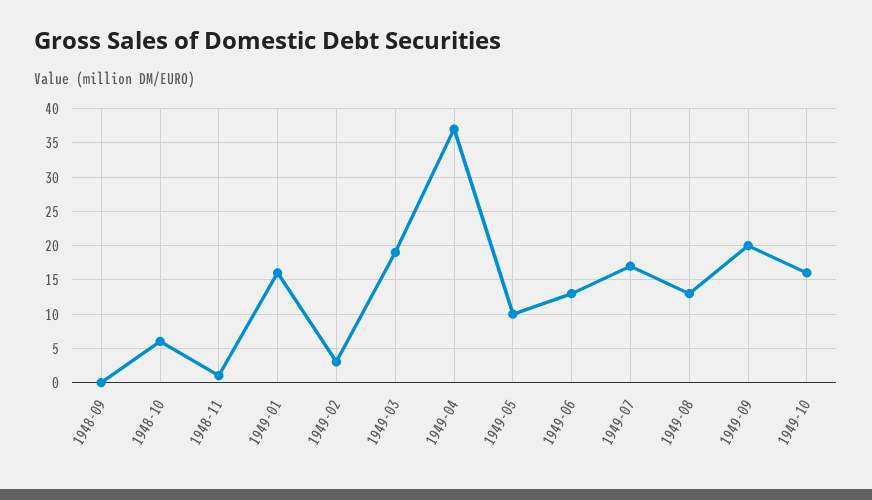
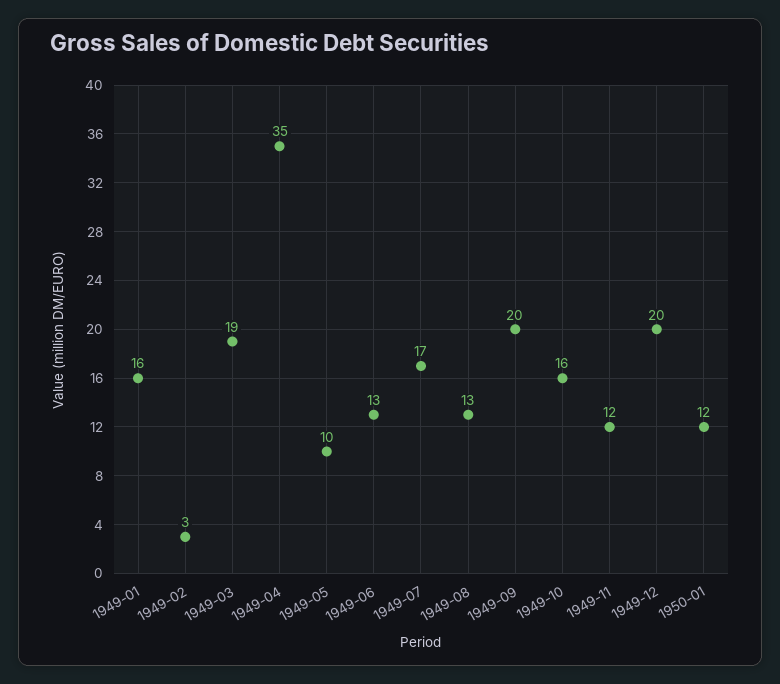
1948-09: 0 -> none
1948-10: 6 -> none
1948-11: 1 -> none
1949-04: 37 -> 35
1949-11: none -> 12
1949-12: none -> 20
1950-01: none -> 12

